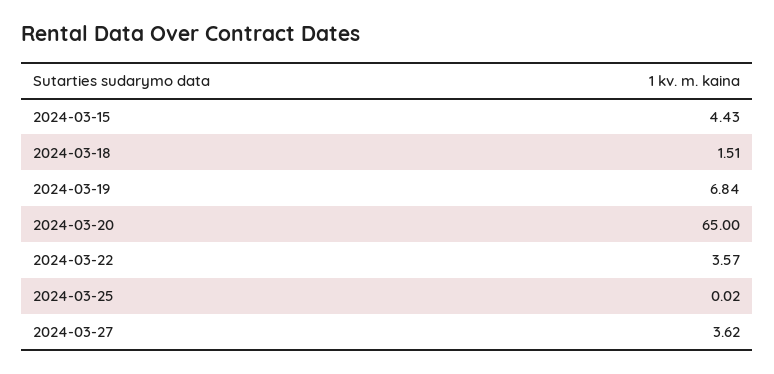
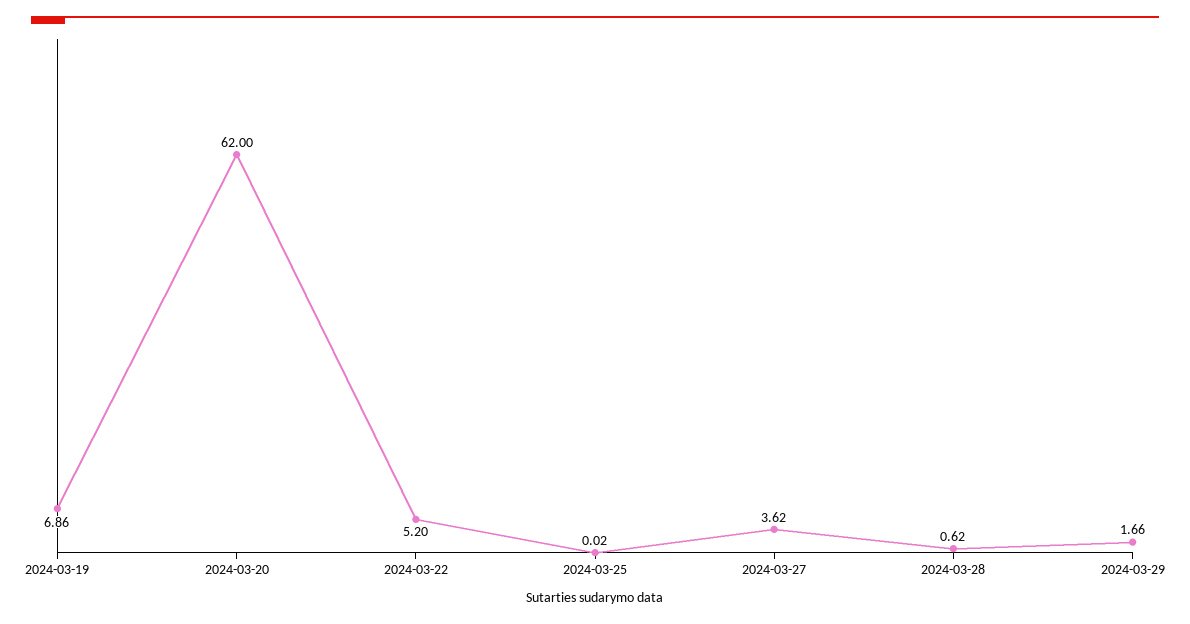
2024-03-15: 4.43 -> none
2024-03-18: 1.51 -> none
2024-03-19: 6.84 -> 6.86
2024-03-20: 65 -> 62
2024-03-22: 3.57 -> 5.2
2024-03-28: none -> 0.62
2024-03-29: none -> 1.66

